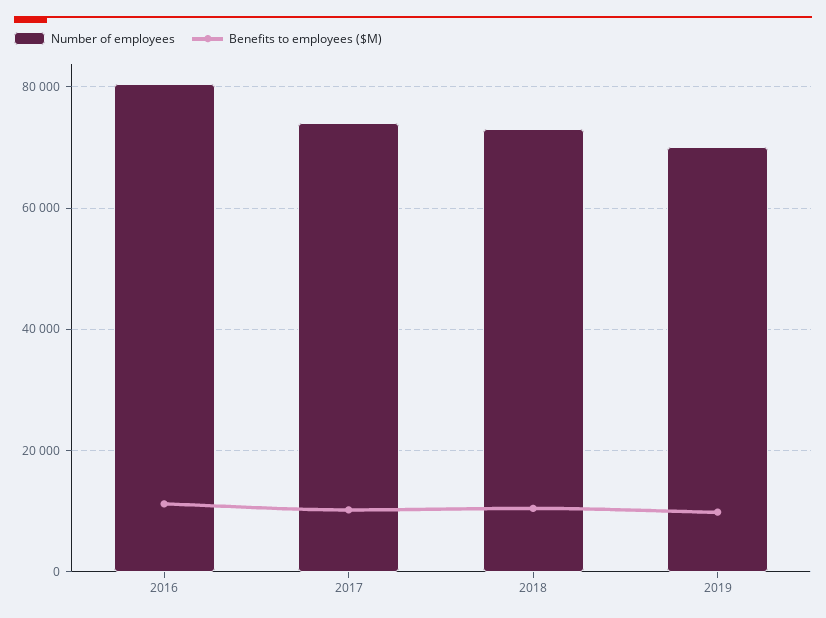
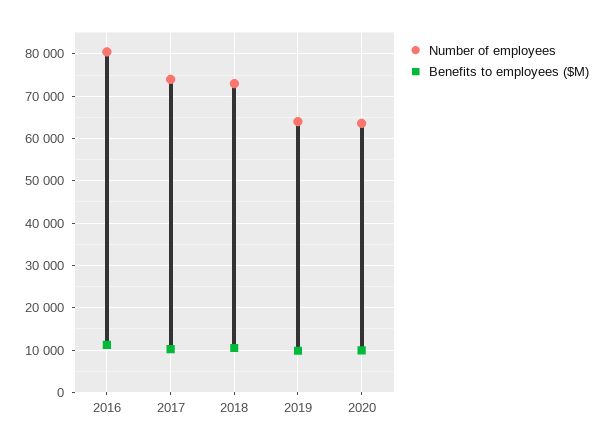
Number of employees, 2019: 70000 -> 64000
Number of employees, 2020: none -> 64000
Benefits to employees ($M), 2020: none -> 10000

